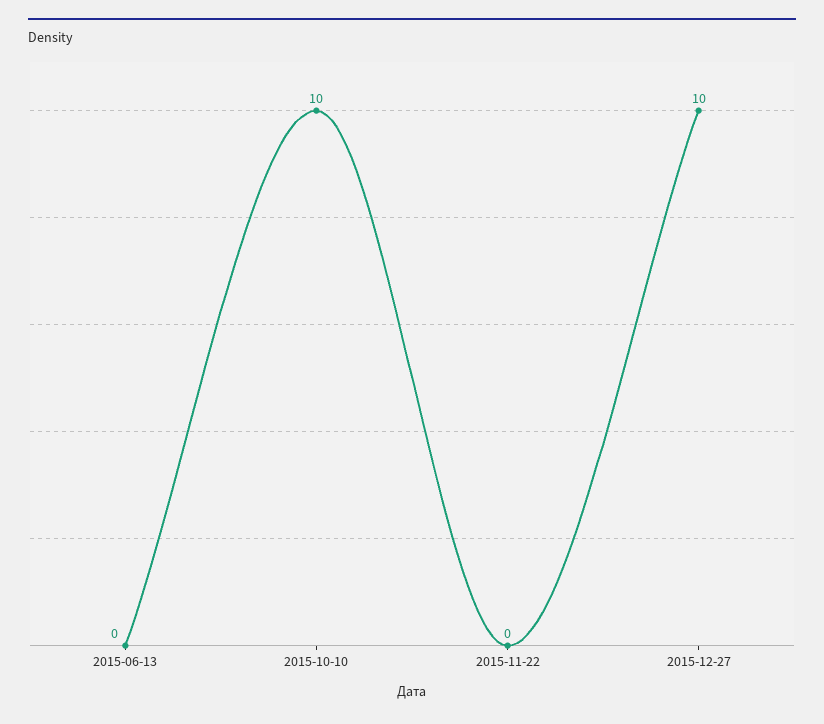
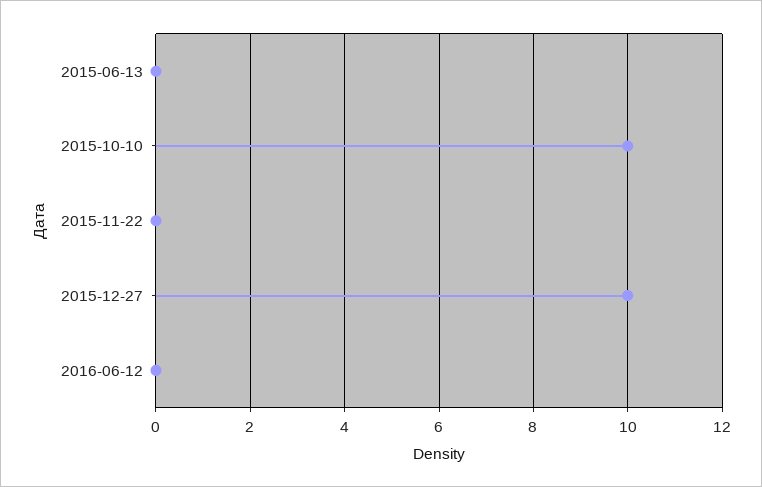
2016-06-12: none -> 0

